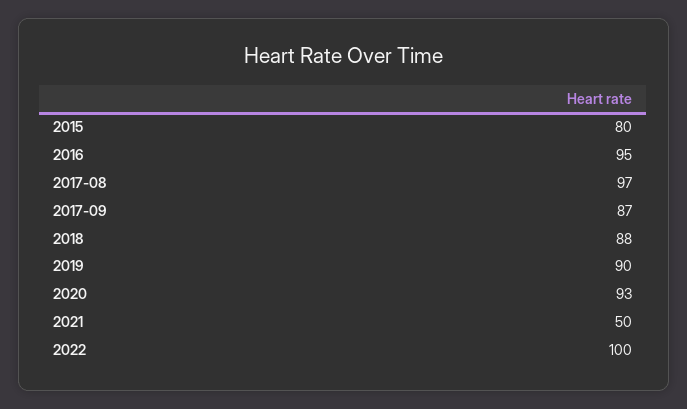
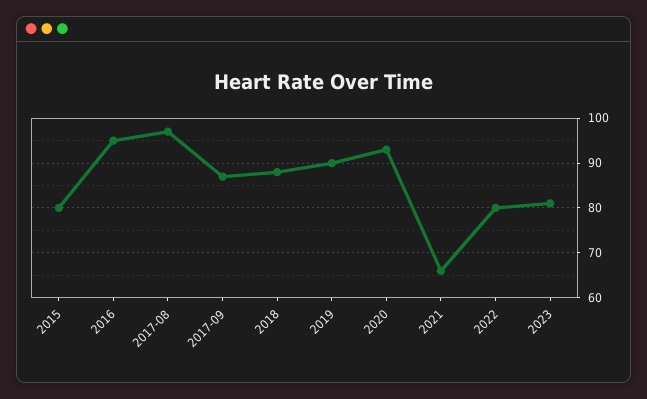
2021: 50 -> 65
2022: 100 -> 80
2023: none -> 80

